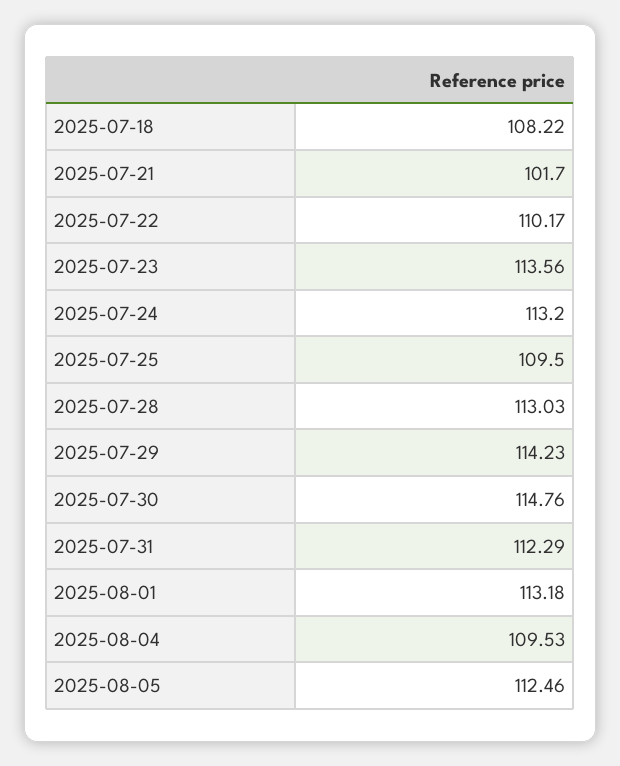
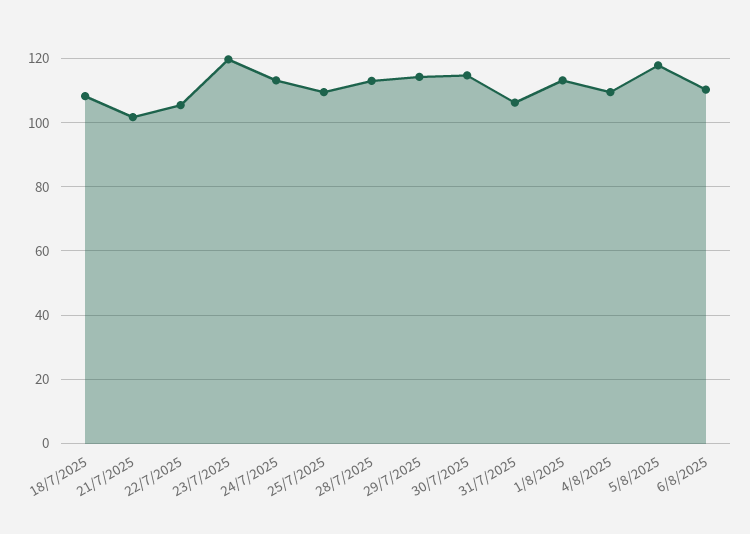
2025-07-22: 110.17 -> 106
2025-07-23: 113.56 -> 120
2025-07-31: 112.29 -> 106
2025-08-05: 112.46 -> 118
6/8/2025: none -> 110

